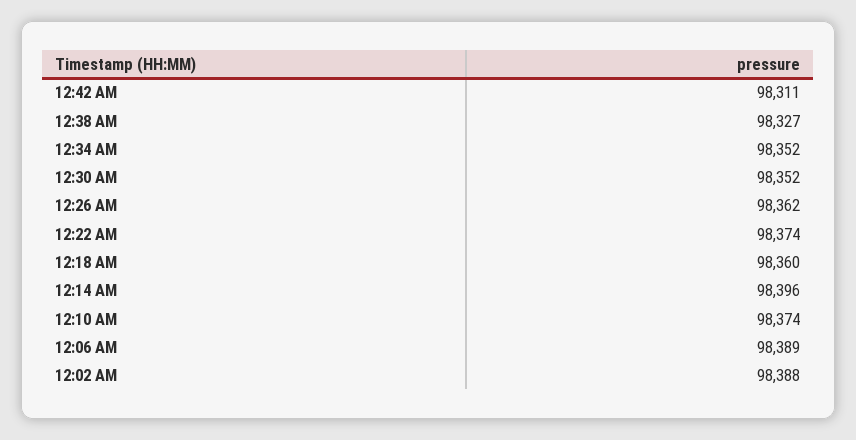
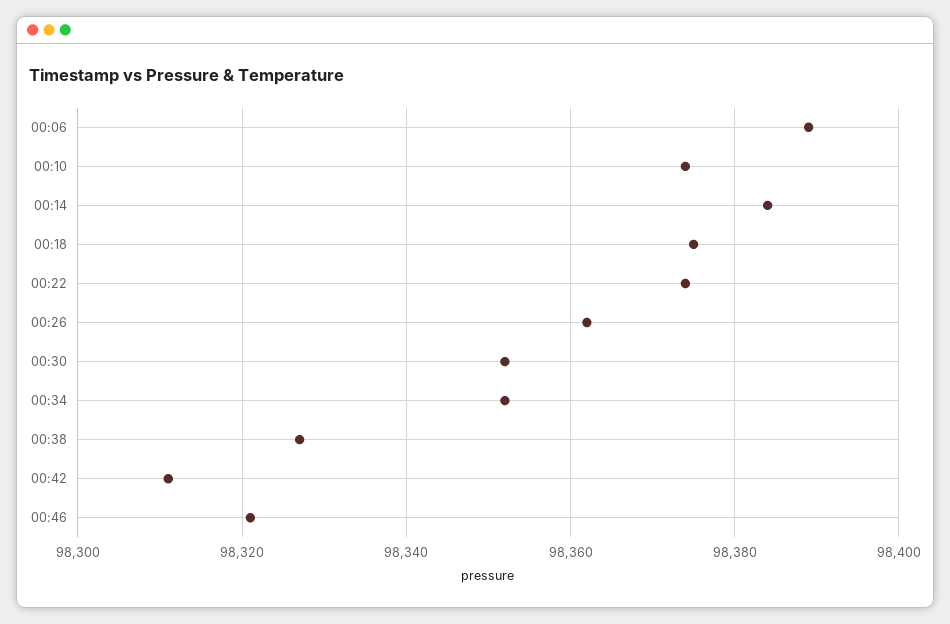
12:18 AM: 98360 -> 98375
12:14 AM: 98396 -> 98385
12:02 AM: 98388 -> none
00:46: none -> 98320

